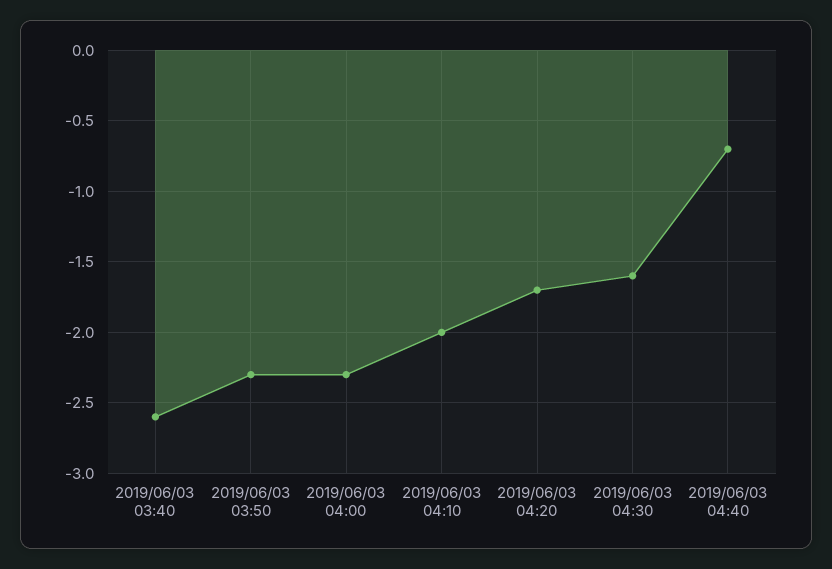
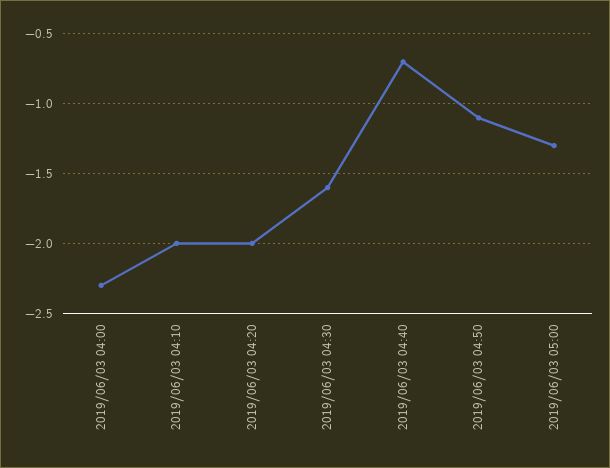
2019/06/03 03:40: -2.6 -> none
2019/06/03 03:50: -2.3 -> none
2019/06/03 04:20: -1.7 -> -2
2019/06/03 04:50: none -> -1.1
2019/06/03 05:00: none -> -1.3

